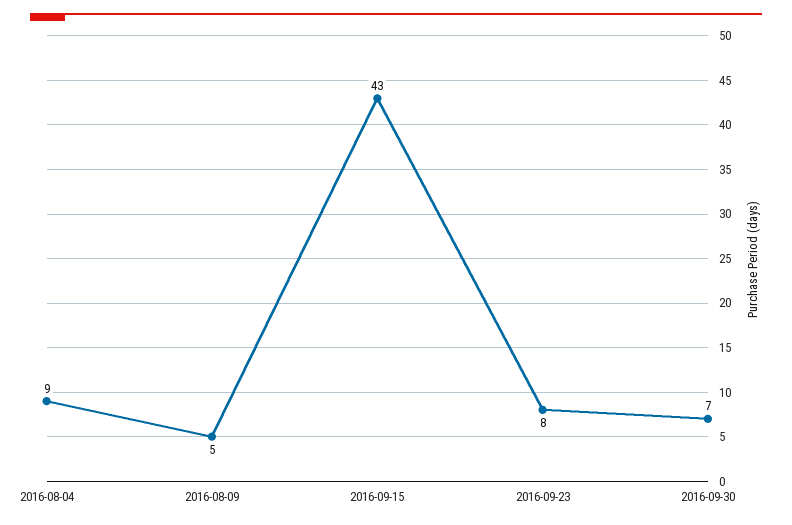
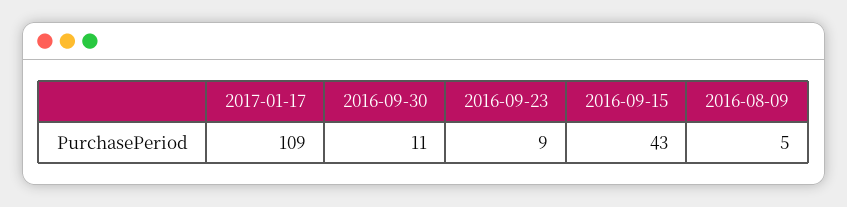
2016-08-04: 9 -> none
2016-09-23: 8 -> 9
2016-09-30: 7 -> 11
2017-01-17: none -> 109

